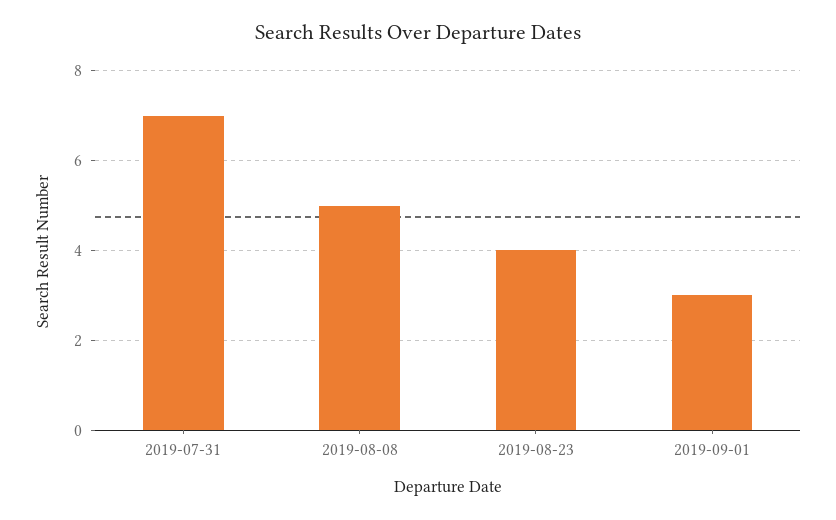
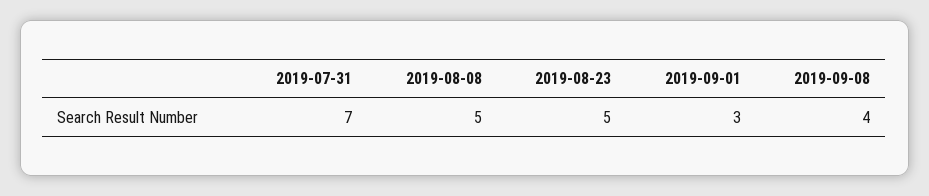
2019-08-23: 4 -> 5
2019-09-08: none -> 4

